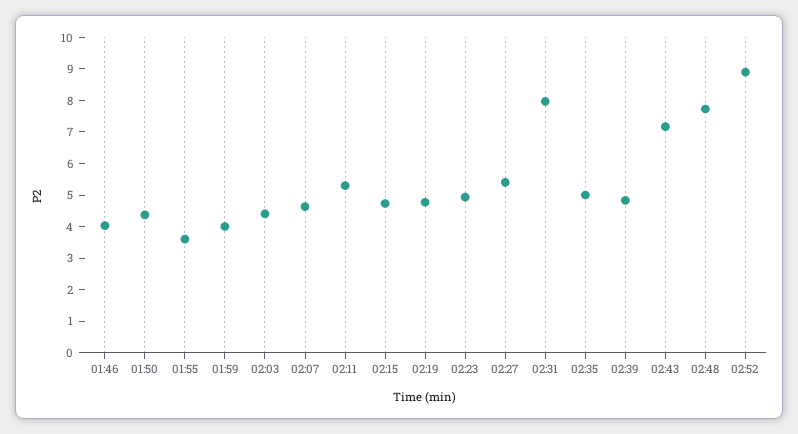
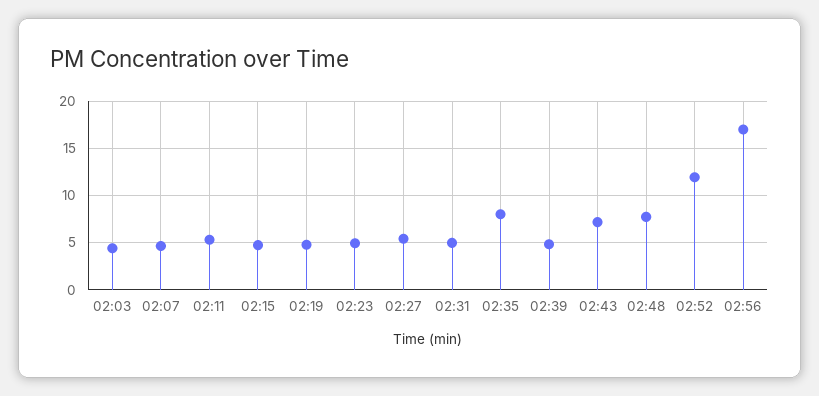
01:46: 4 -> none
01:50: 4.5 -> none
01:55: 3.5 -> none
01:59: 4 -> none
02:31: 8 -> 5
02:35: 5 -> 8
02:52: 9 -> 12
02:56: none -> 17

